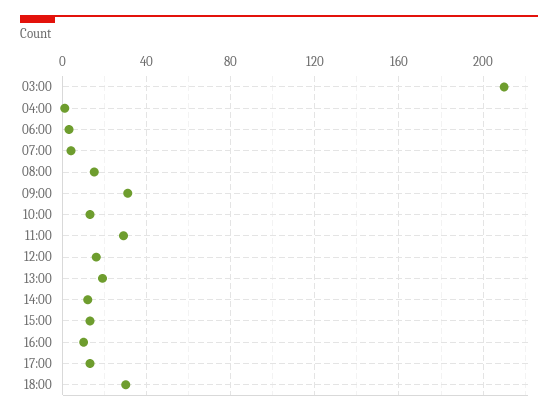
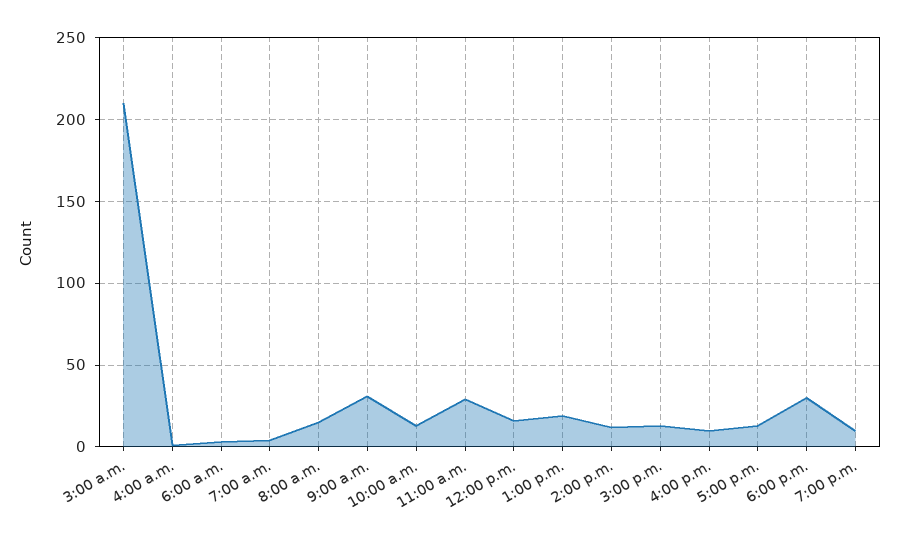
7:00 p.m.: none -> 10

